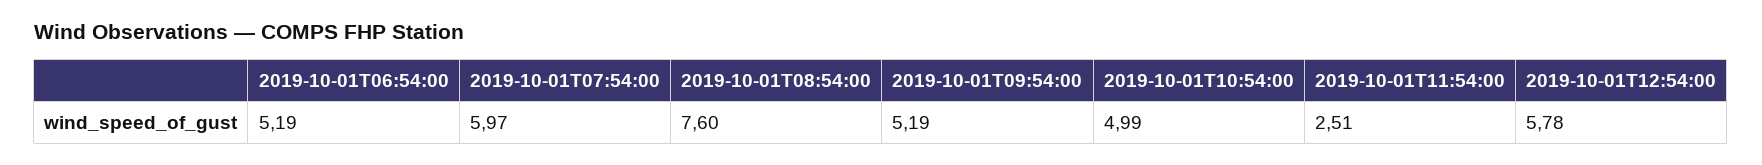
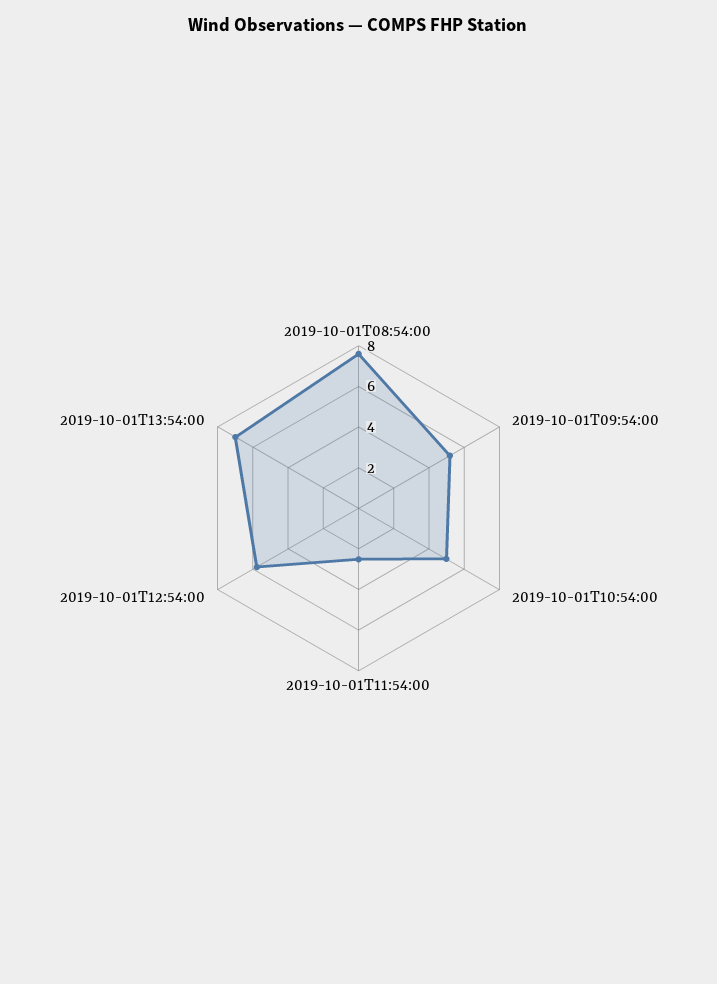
2019-10-01T06:54:00: 5.19 -> none
2019-10-01T07:54:00: 5.97 -> none
2019-10-01T13:54:00: none -> 7

